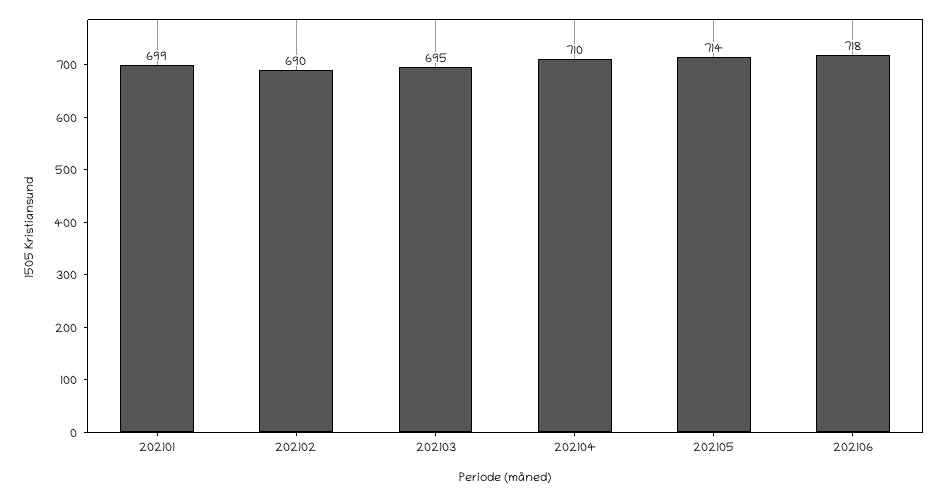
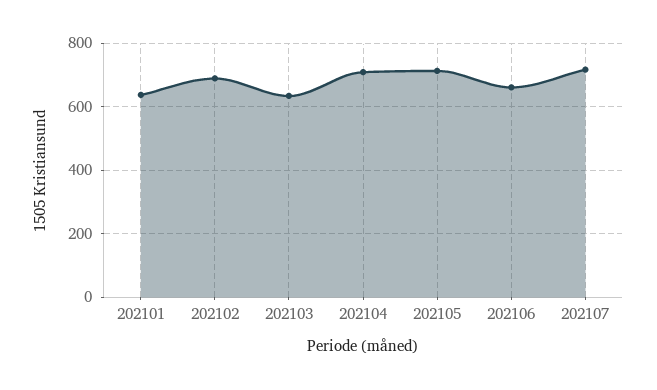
202101: 699 -> 640
202103: 695 -> 640
202106: 718 -> 660
202107: none -> 720

